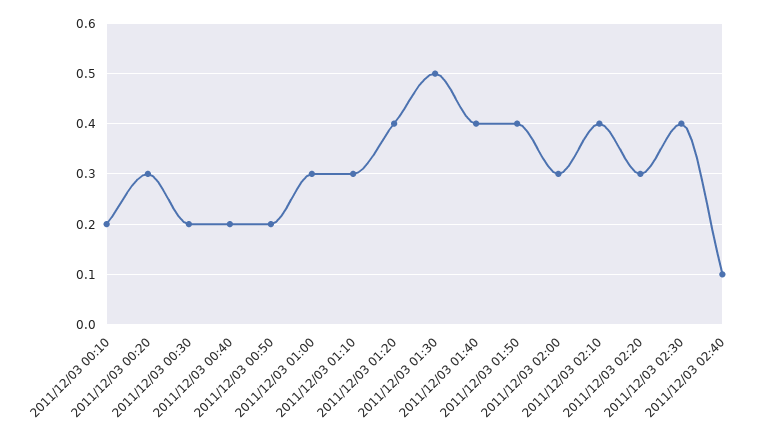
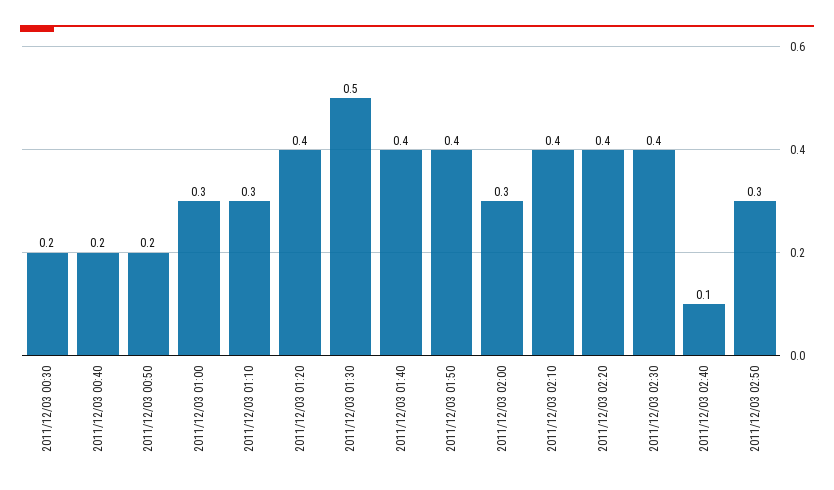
2011/12/03 00:10: 0.2 -> none
2011/12/03 00:20: 0.3 -> none
2011/12/03 02:20: 0.3 -> 0.4
2011/12/03 02:50: none -> 0.3

